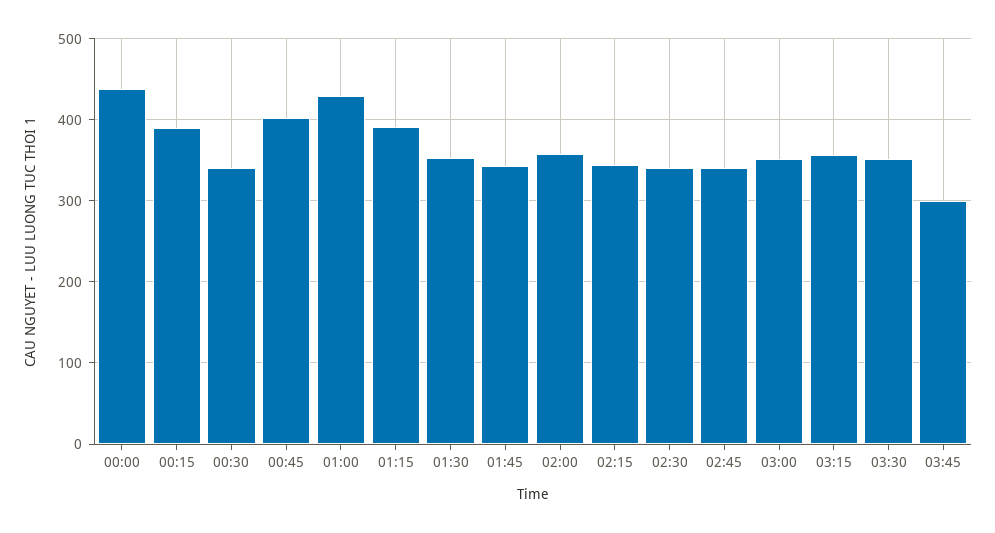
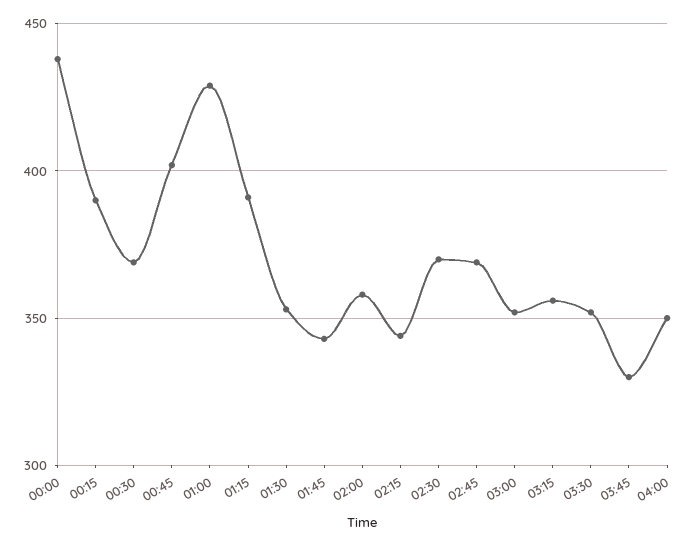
00:30: 340 -> 370
02:30: 340 -> 370
02:45: 340 -> 370
03:45: 300 -> 330
04:00: none -> 350

